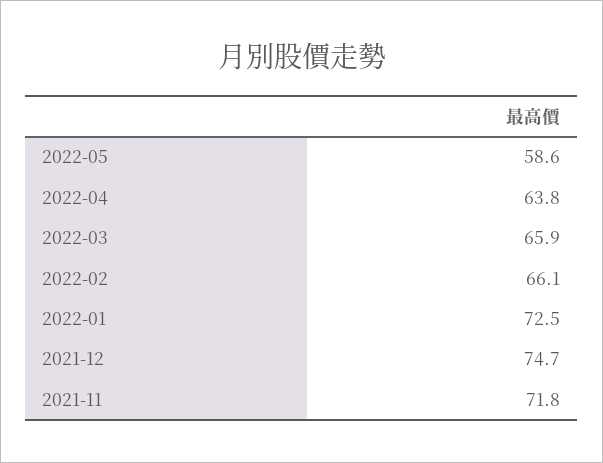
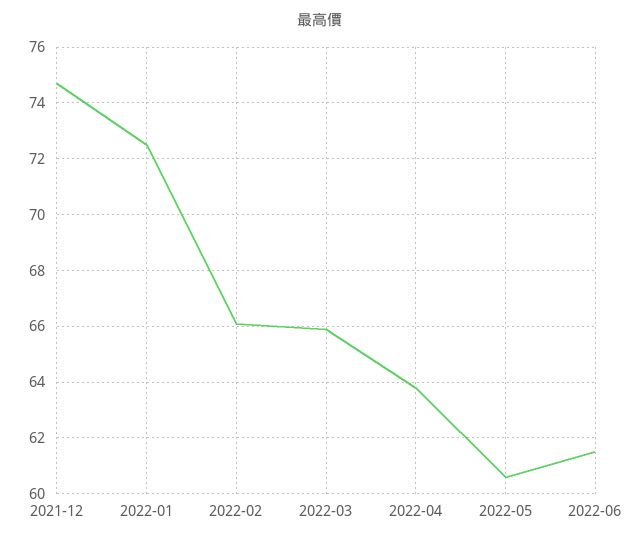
2022-05: 58.6 -> 60.5
2021-11: 71.8 -> none
2022-06: none -> 61.5

